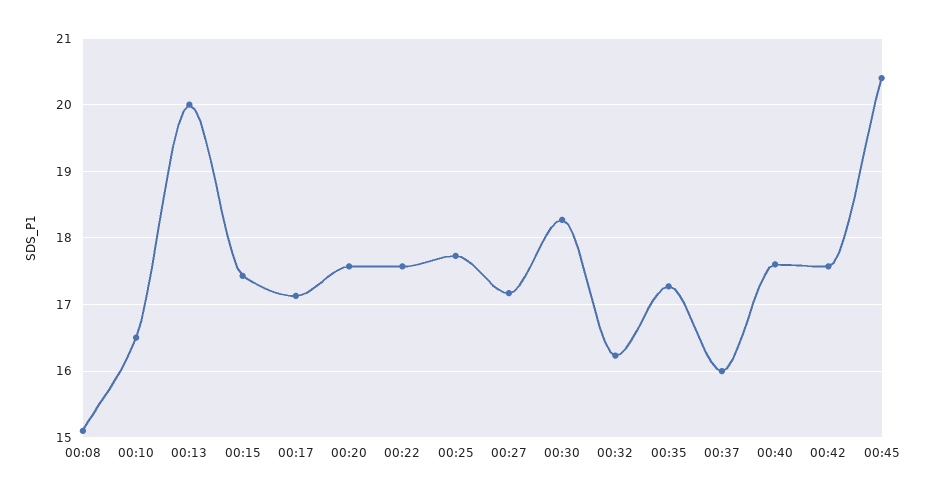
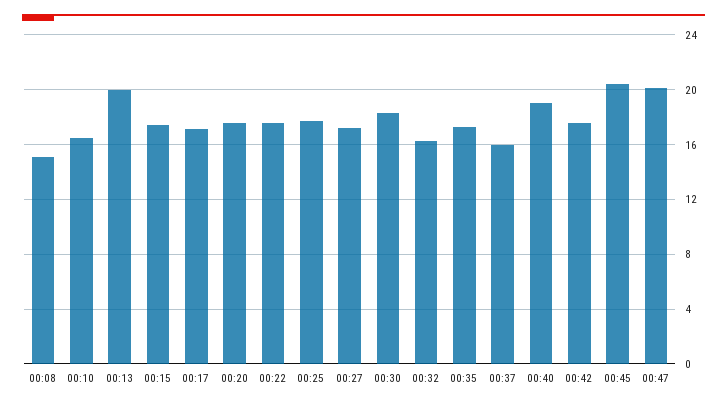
00:40: 17.6 -> 19
00:47: none -> 20

